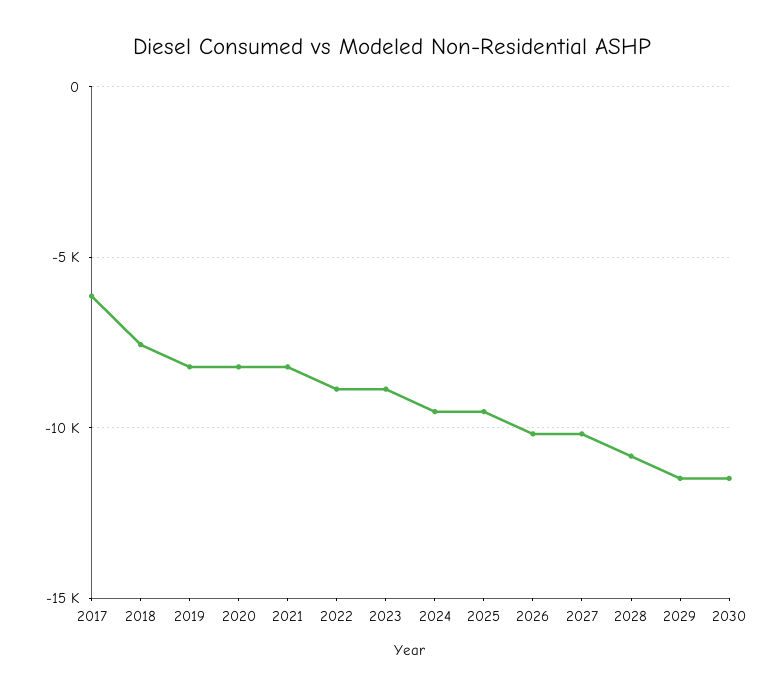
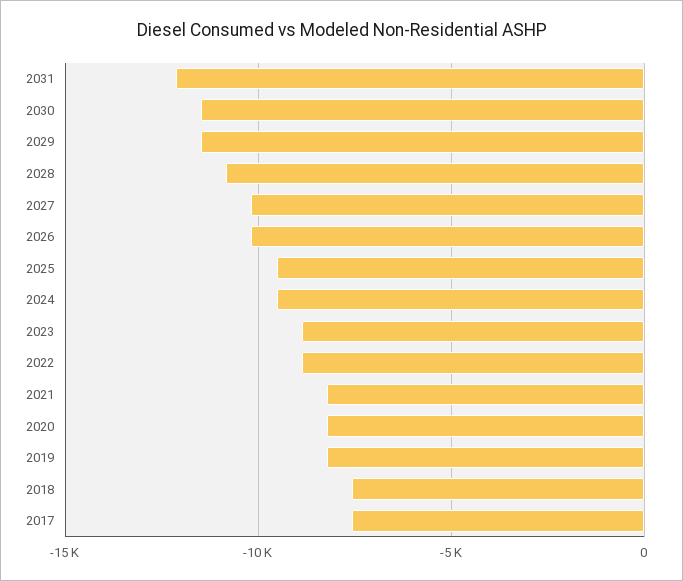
2017: -6000 -> -7500
2031: none -> -12000

